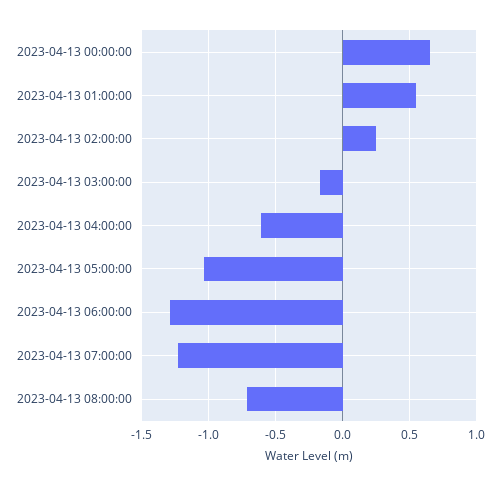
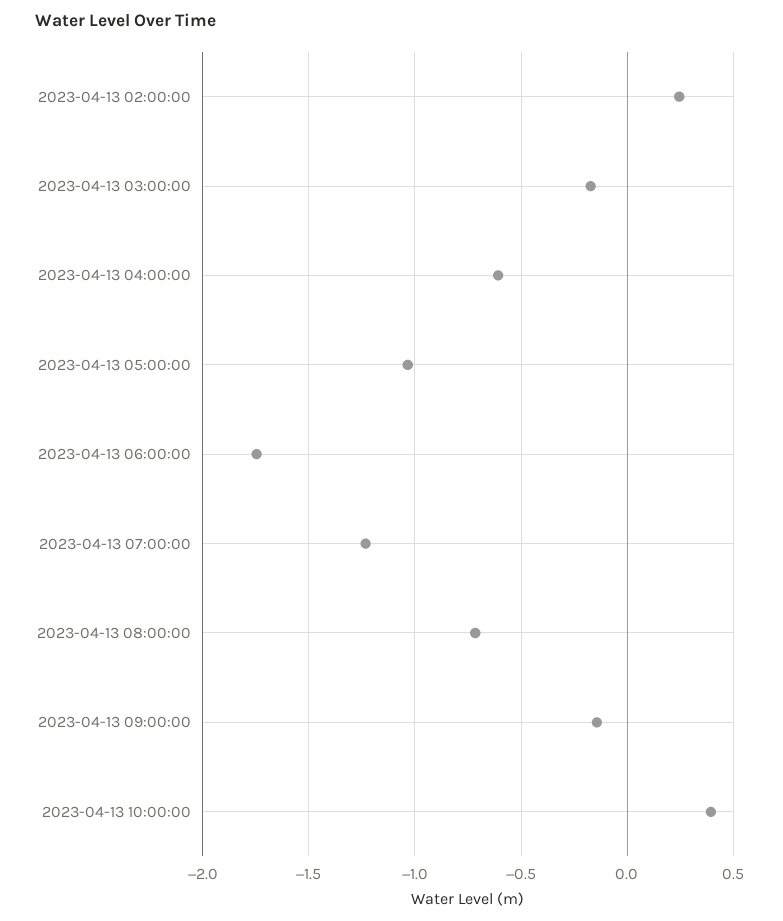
2023-04-13 00:00:00: 0.65 -> none
2023-04-13 01:00:00: 0.55 -> none
2023-04-13 06:00:00: -1.3 -> -1.75
2023-04-13 09:00:00: none -> -0.15
2023-04-13 10:00:00: none -> 0.4

